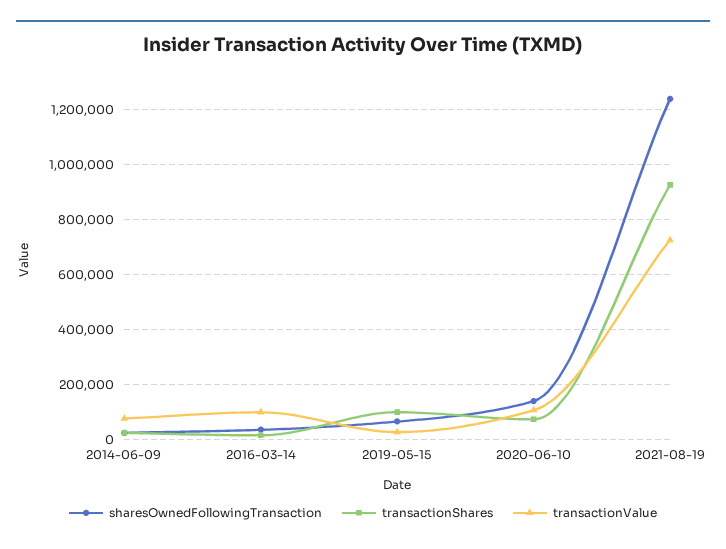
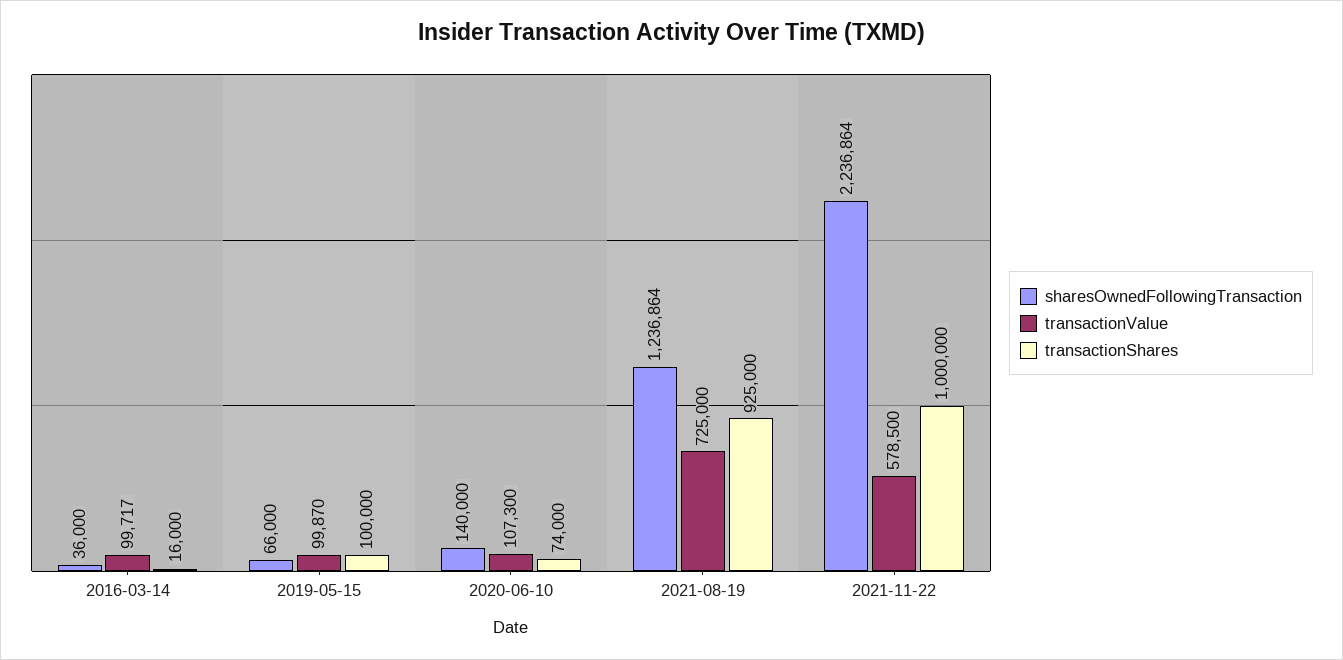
sharesOwnedFollowingTransaction, 2014-06-09: 25000 -> none
transactionShares, 2014-06-09: 25000 -> none
transactionValue, 2014-06-09: 75000 -> none
transactionValue, 2019-05-15: 25000 -> 99870
sharesOwnedFollowingTransaction, 2021-11-22: none -> 2236864
transactionValue, 2021-11-22: none -> 578500
transactionShares, 2021-11-22: none -> 1000000

